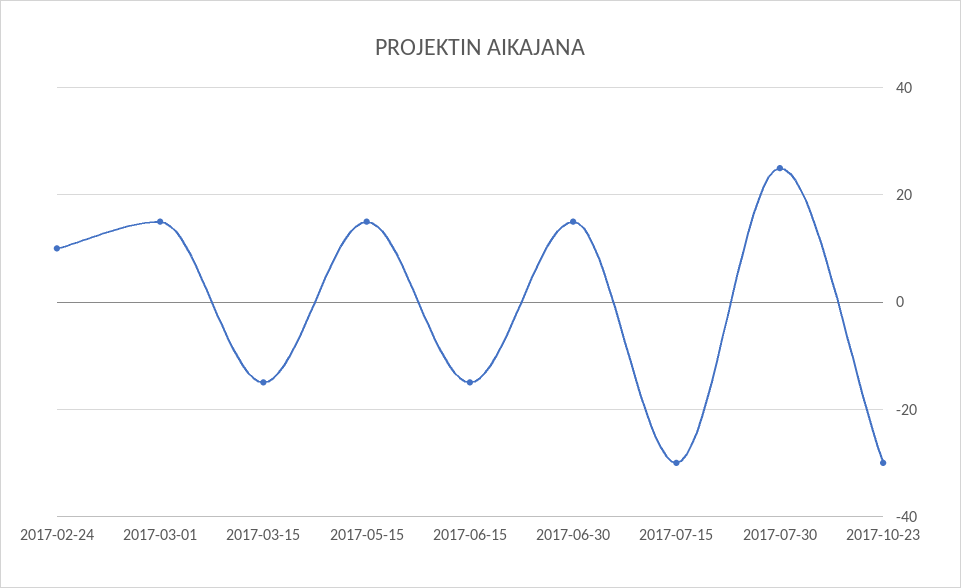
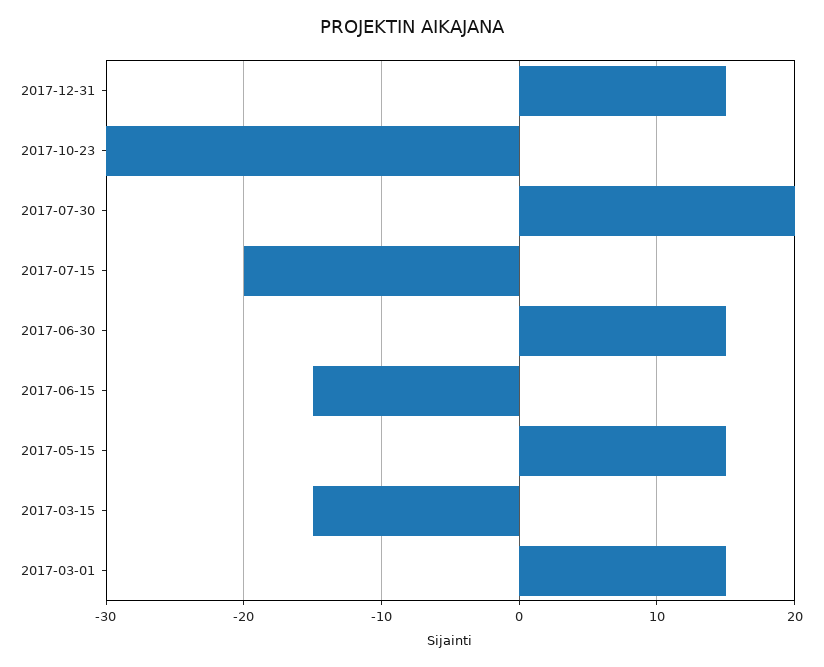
2017-02-24: 10 -> none
2017-07-15: -30 -> -20
2017-07-30: 25 -> 20
2017-12-31: none -> 15

